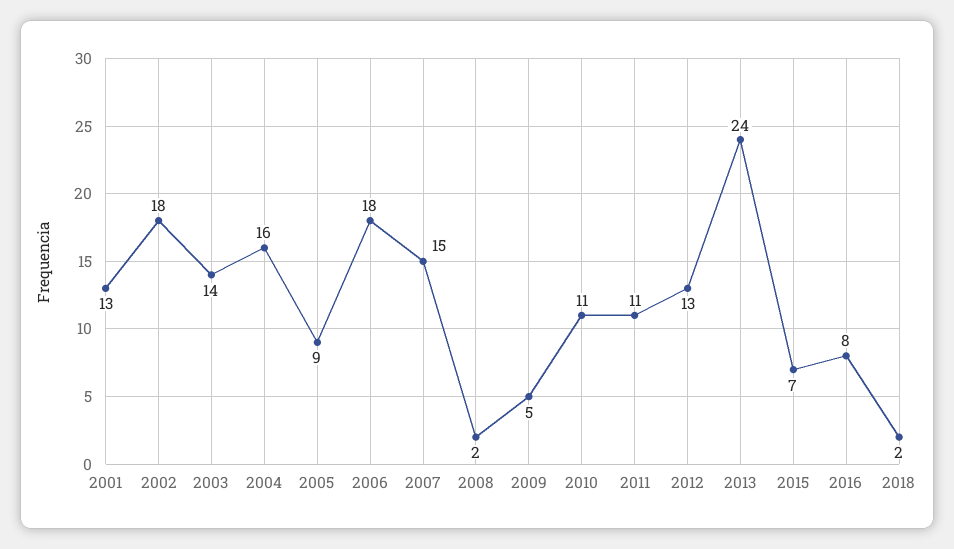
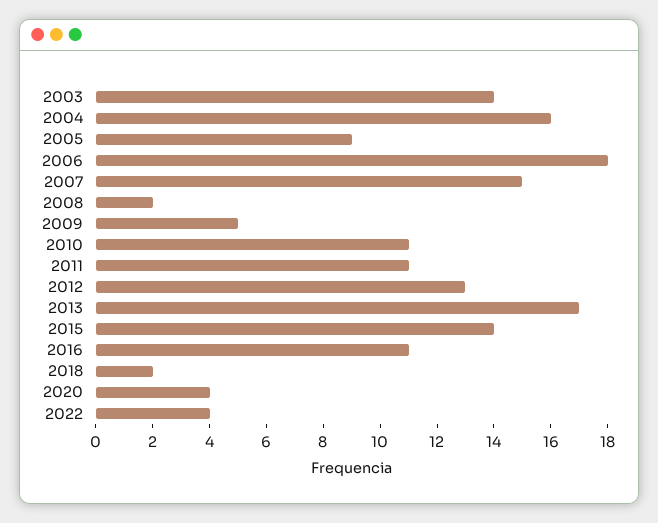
2001: 13 -> none
2002: 18 -> none
2013: 24 -> 17
2015: 7 -> 14
2016: 8 -> 11
2020: none -> 4
2022: none -> 4

